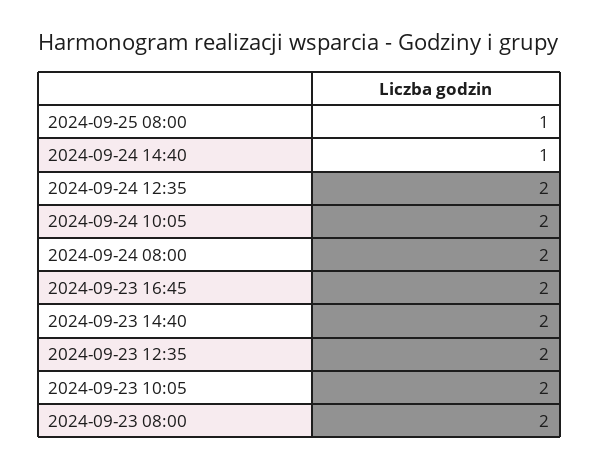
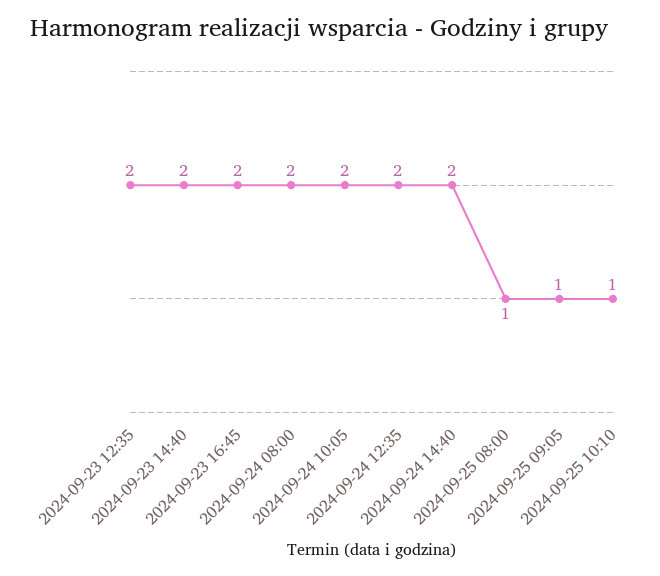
2024-09-24 14:40: 1 -> 2
2024-09-23 10:05: 2 -> none
2024-09-23 08:00: 2 -> none
2024-09-25 09:05: none -> 1
2024-09-25 10:10: none -> 1

